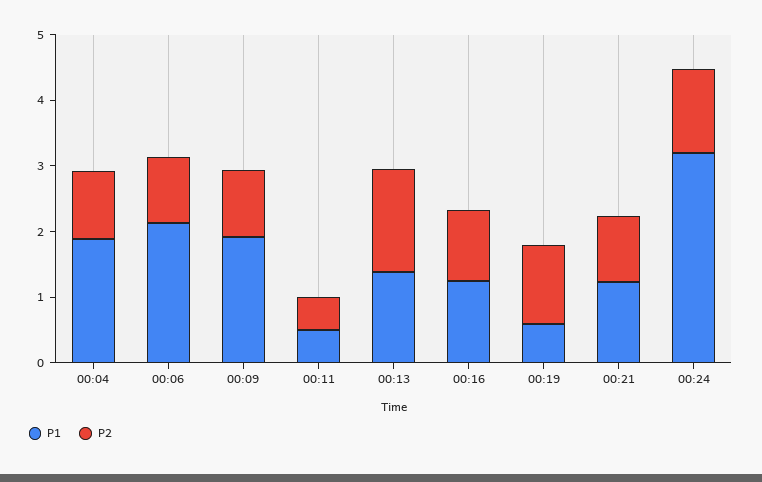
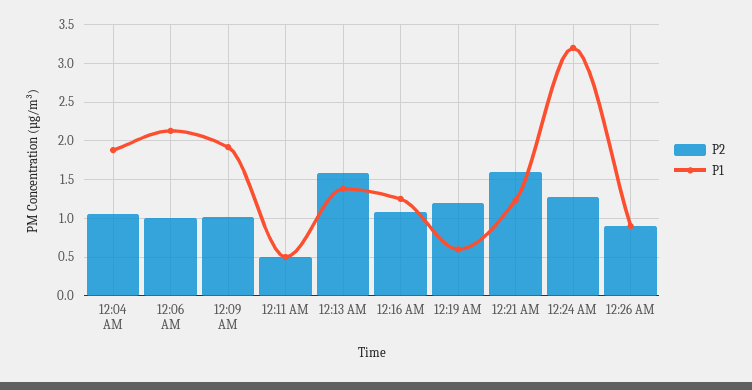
P2, 00:21: 1 -> 1.6
P2, 12:26 AM: none -> 0.9
P1, 12:26 AM: none -> 0.9

